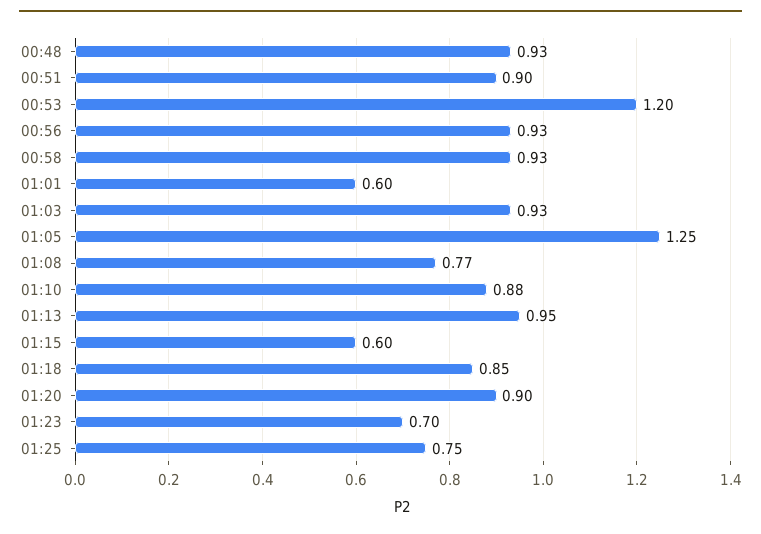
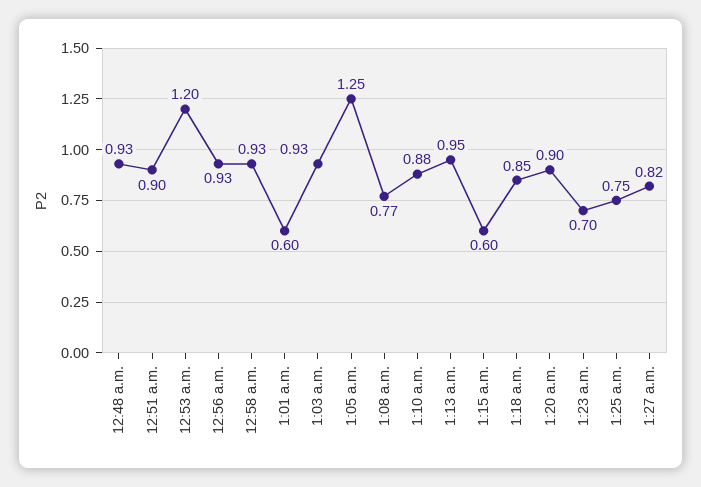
1:27 a.m.: none -> 0.82

